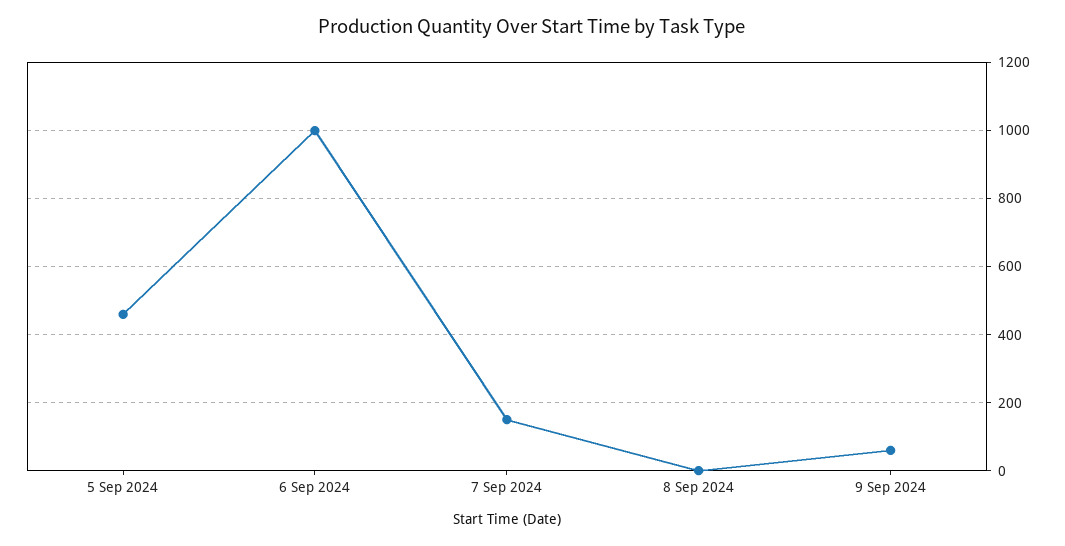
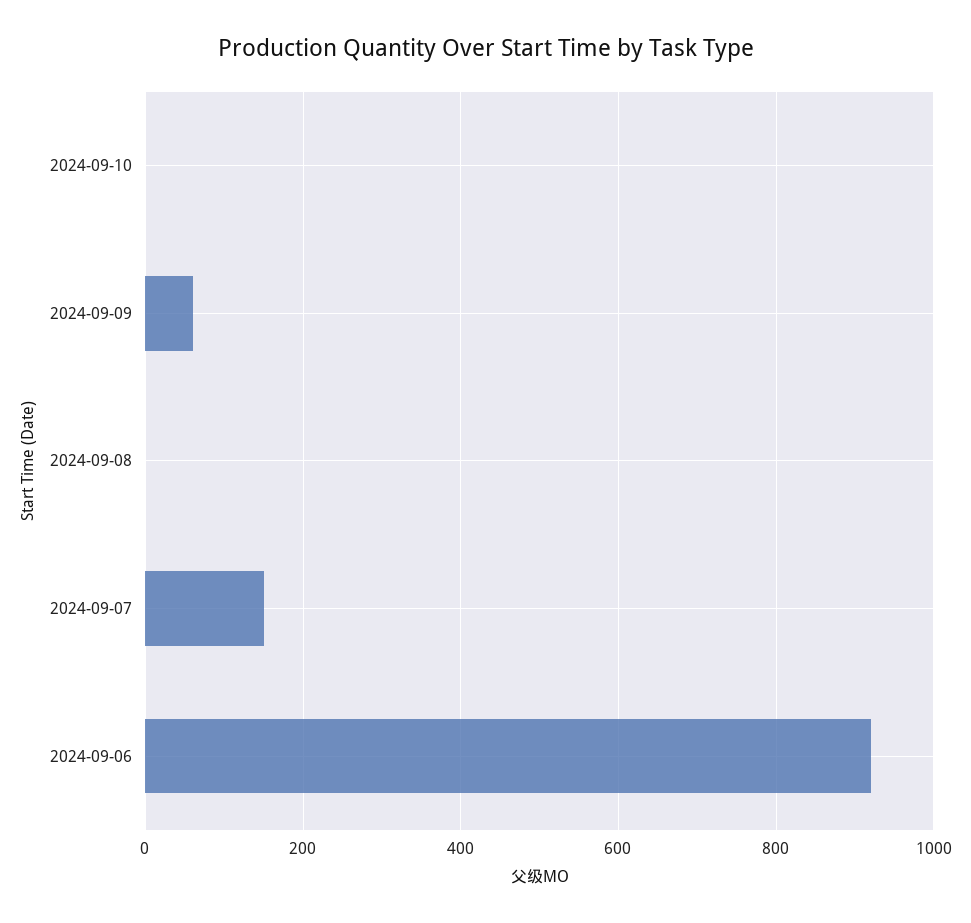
5 Sep 2024: 460 -> none
6 Sep 2024: 1000 -> 920
2024-09-10: none -> 0

